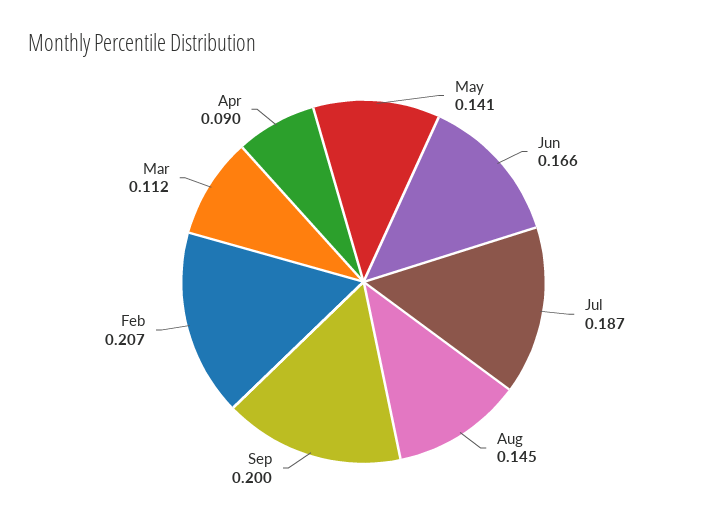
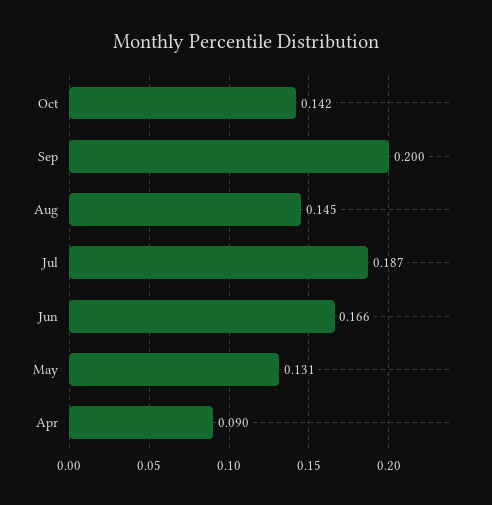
May: 0.141 -> 0.131
Feb: 0.207 -> none
Mar: 0.112 -> none
Oct: none -> 0.142

